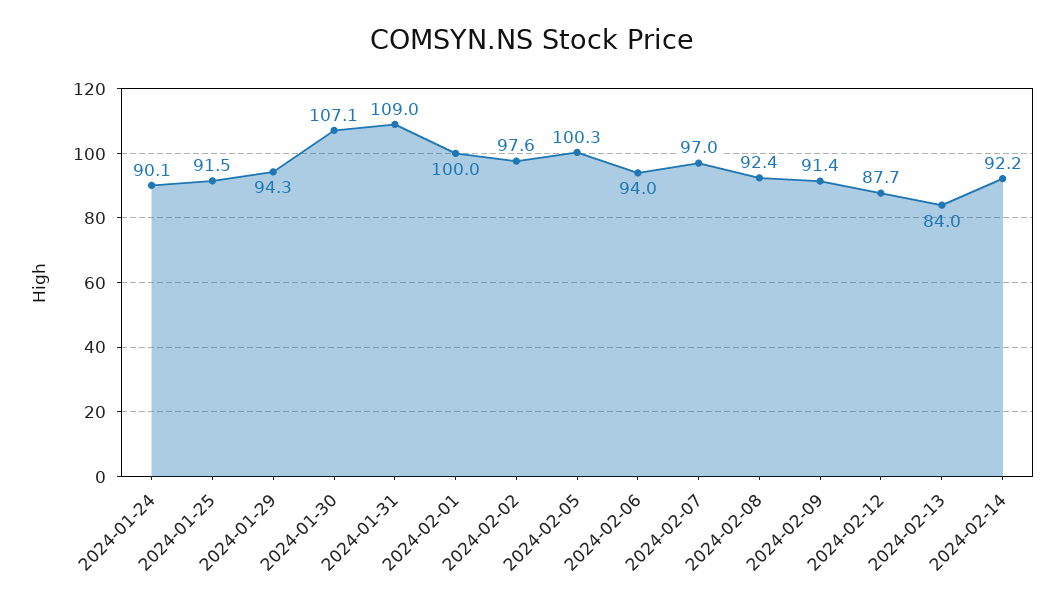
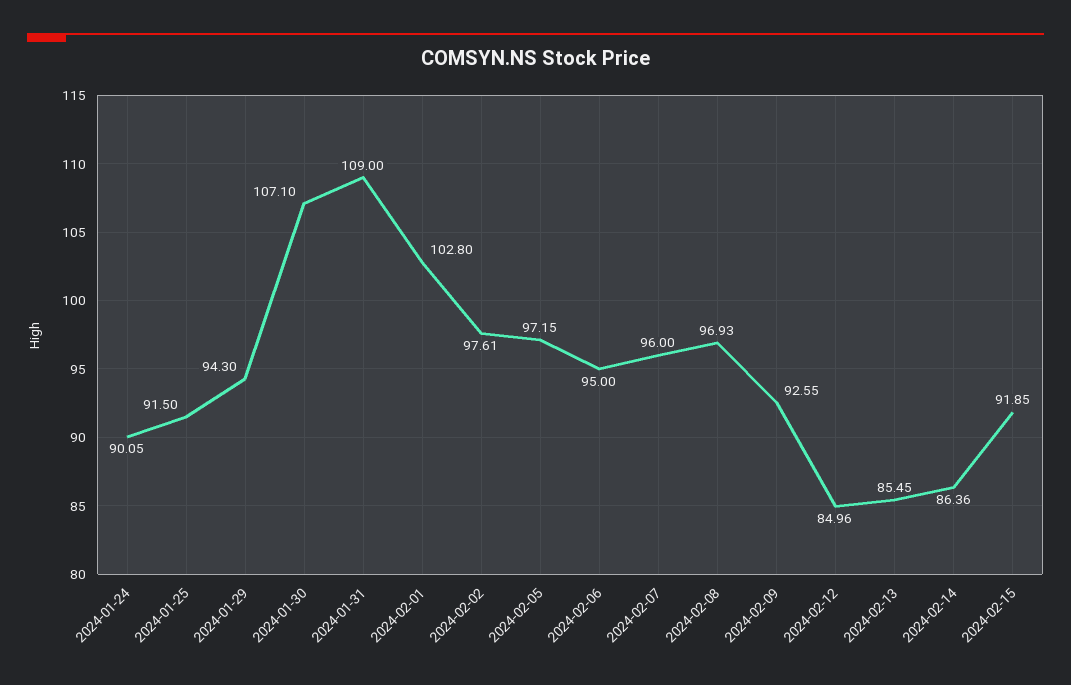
2024-02-01: 100 -> 102.8
2024-02-05: 100.3 -> 97.15
2024-02-06: 94 -> 95
2024-02-07: 97 -> 96
2024-02-08: 92.4 -> 96.93
2024-02-09: 91.4 -> 92.55
2024-02-12: 87.7 -> 84.96
2024-02-13: 84 -> 85.45
2024-02-14: 92.2 -> 86.36
2024-02-15: none -> 91.85

